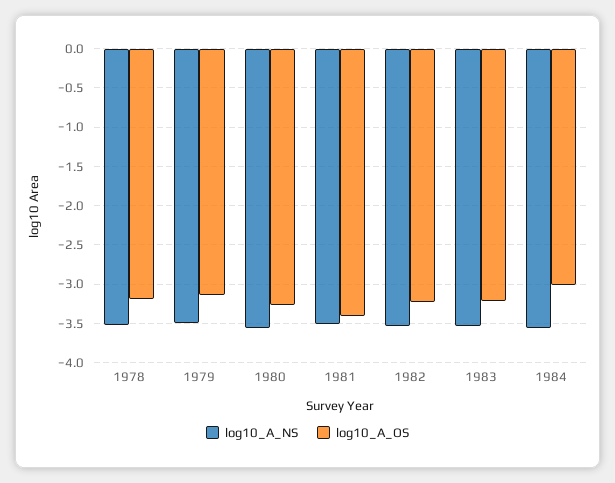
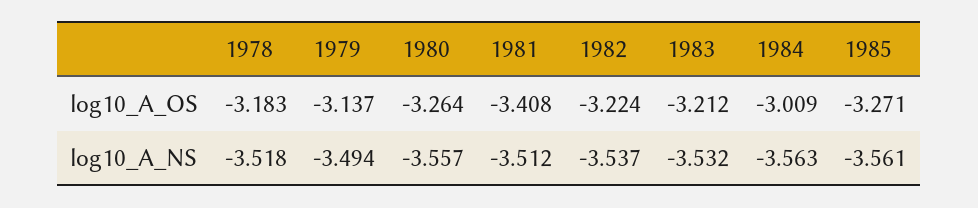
log10_A_OS, 1985: none -> -3.271
log10_A_NS, 1985: none -> -3.561

